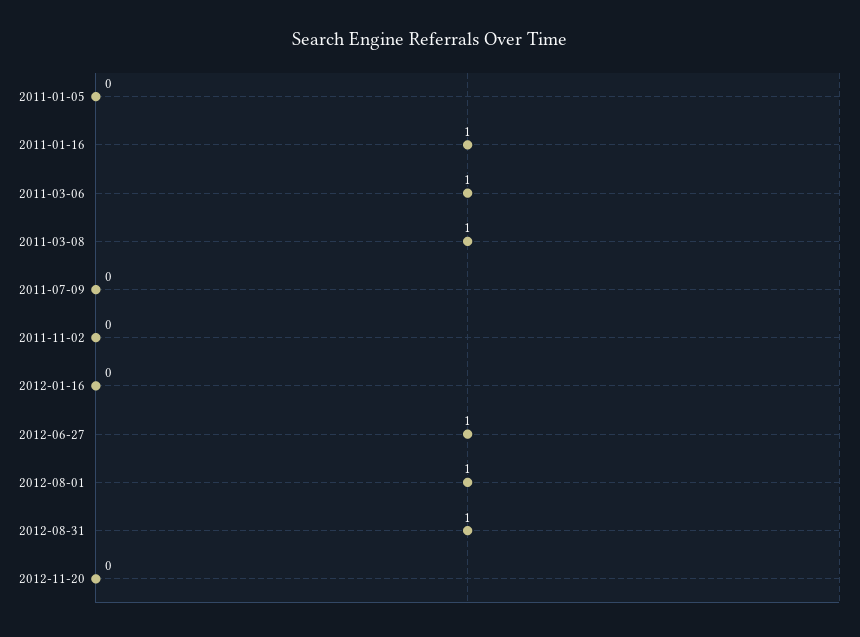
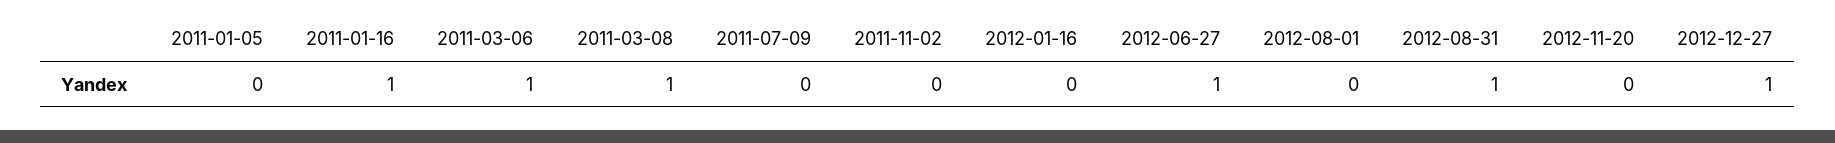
2012-08-01: 1 -> 0
2012-12-27: none -> 1

